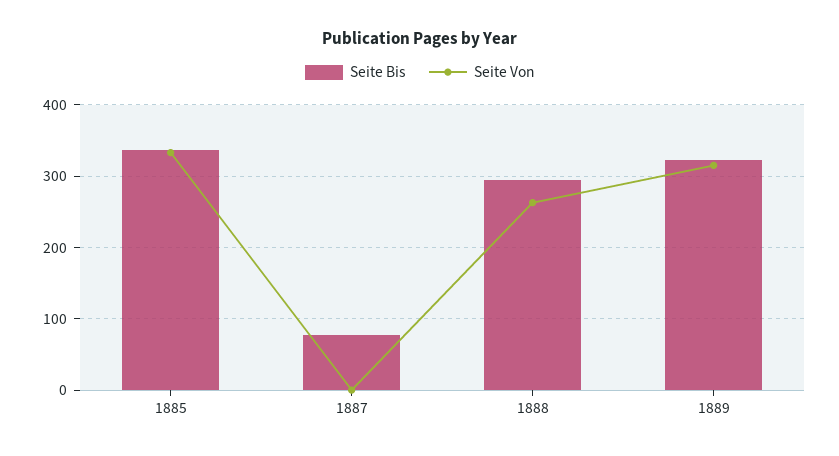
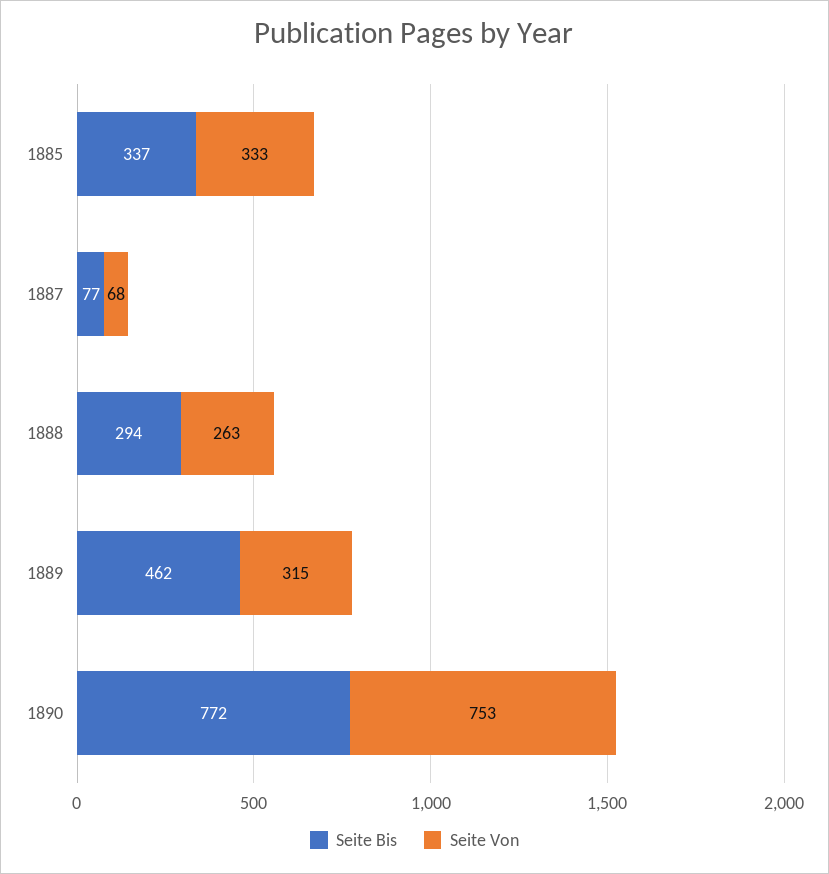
Seite Von, 1887: 0 -> 68
Seite Bis, 1889: 320 -> 462
Seite Bis, 1890: none -> 772
Seite Von, 1890: none -> 753

